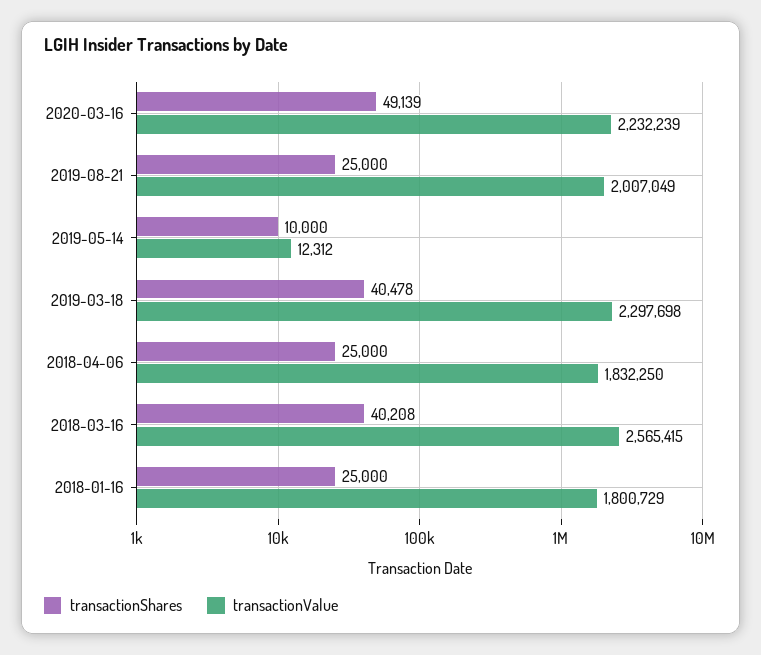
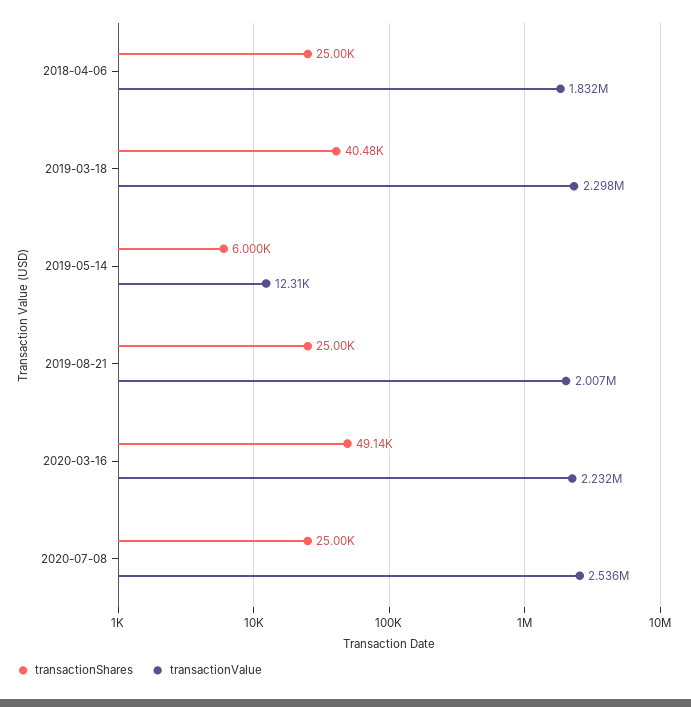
transactionShares, 2019-05-14: 10000 -> 6000
transactionShares, 2018-03-16: 40208 -> none
transactionValue, 2018-03-16: 2565415 -> none
transactionShares, 2018-01-16: 25000 -> none
transactionValue, 2018-01-16: 1800729 -> none
transactionShares, 2020-07-08: none -> 25000
transactionValue, 2020-07-08: none -> 2536000

